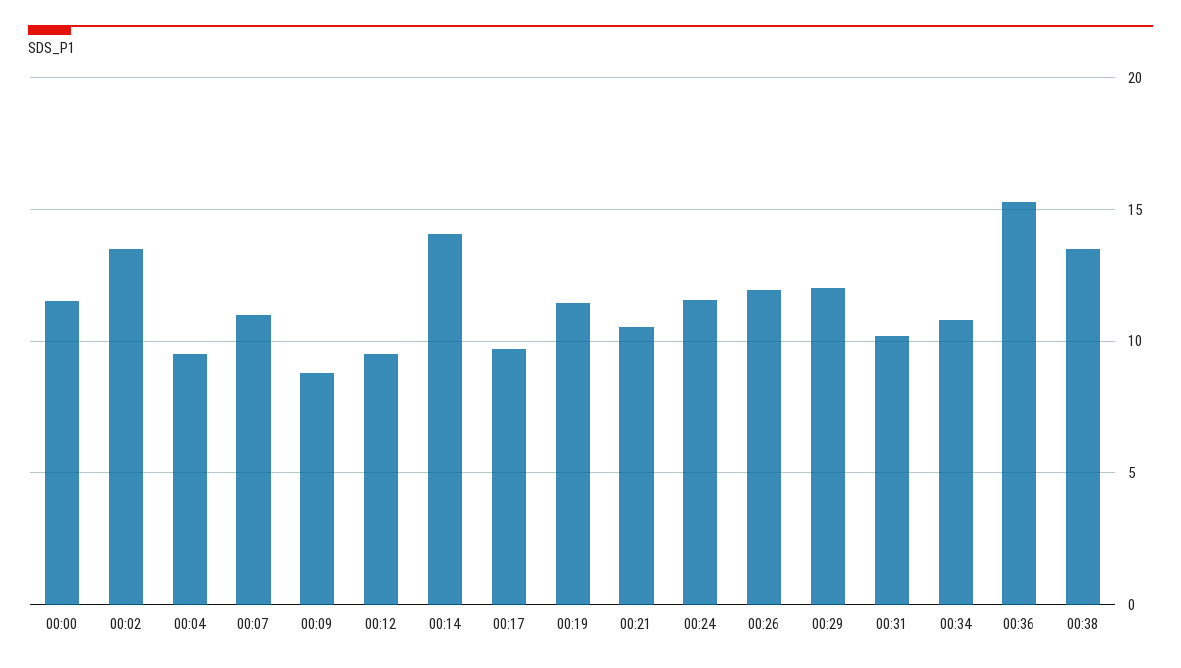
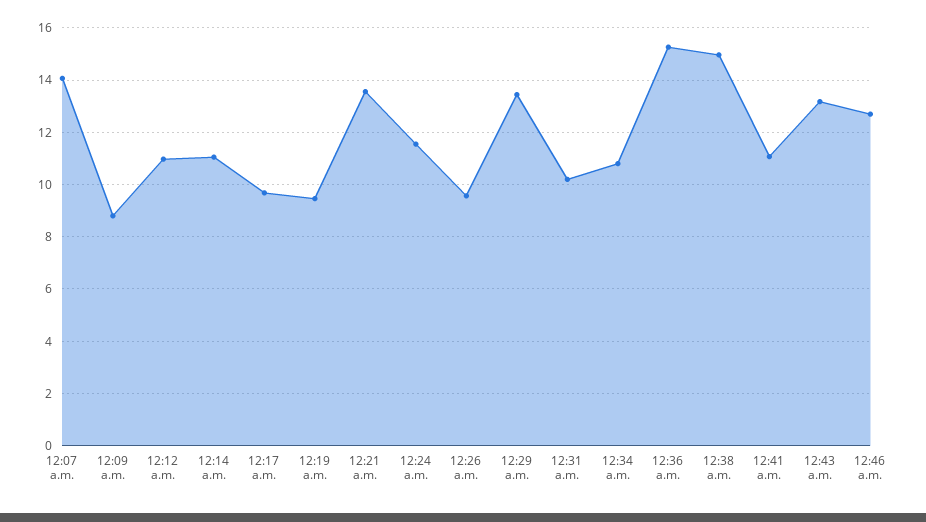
00:00: 11.5 -> none
00:02: 13.5 -> none
00:04: 9.5 -> none
00:07: 11 -> 14
00:12: 9.5 -> 11
00:14: 14 -> 11
00:19: 11.5 -> 9.5
00:21: 10.5 -> 13.5
00:26: 12 -> 9.5
00:29: 12 -> 13.5
00:38: 13.5 -> 15
12:41 a.m.: none -> 11
12:43 a.m.: none -> 13.25
12:46 a.m.: none -> 12.75

